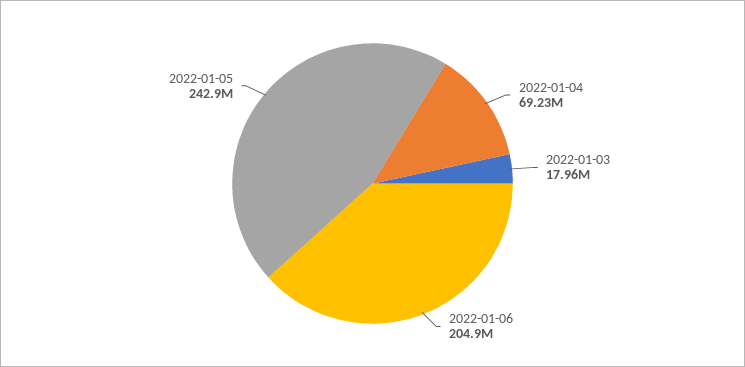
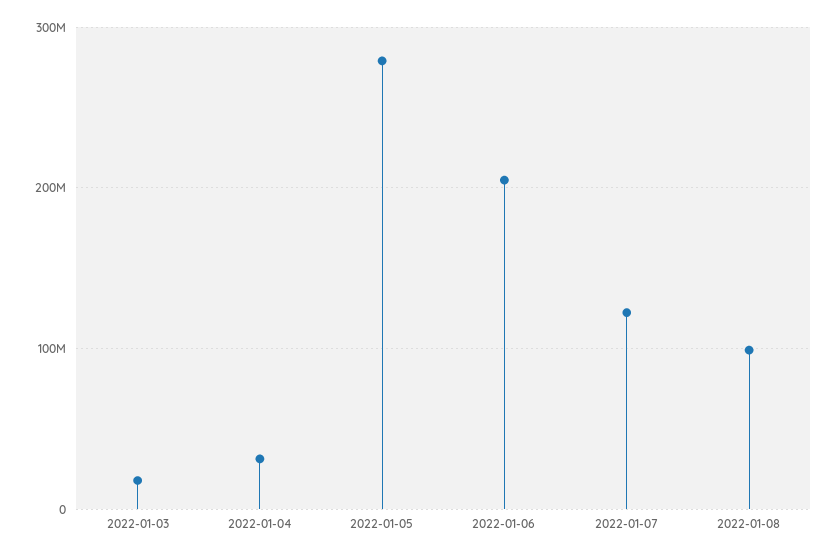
2022-01-04: 69230000 -> 30000000
2022-01-05: 242900000 -> 280000000
2022-01-07: none -> 120000000
2022-01-08: none -> 100000000

